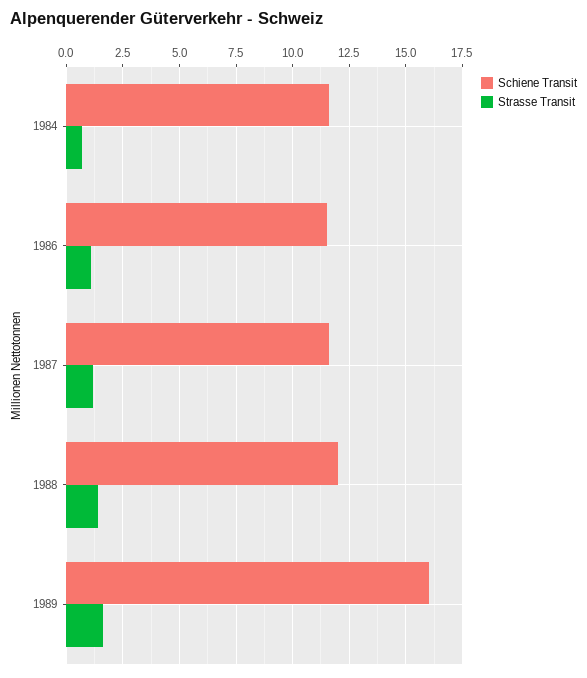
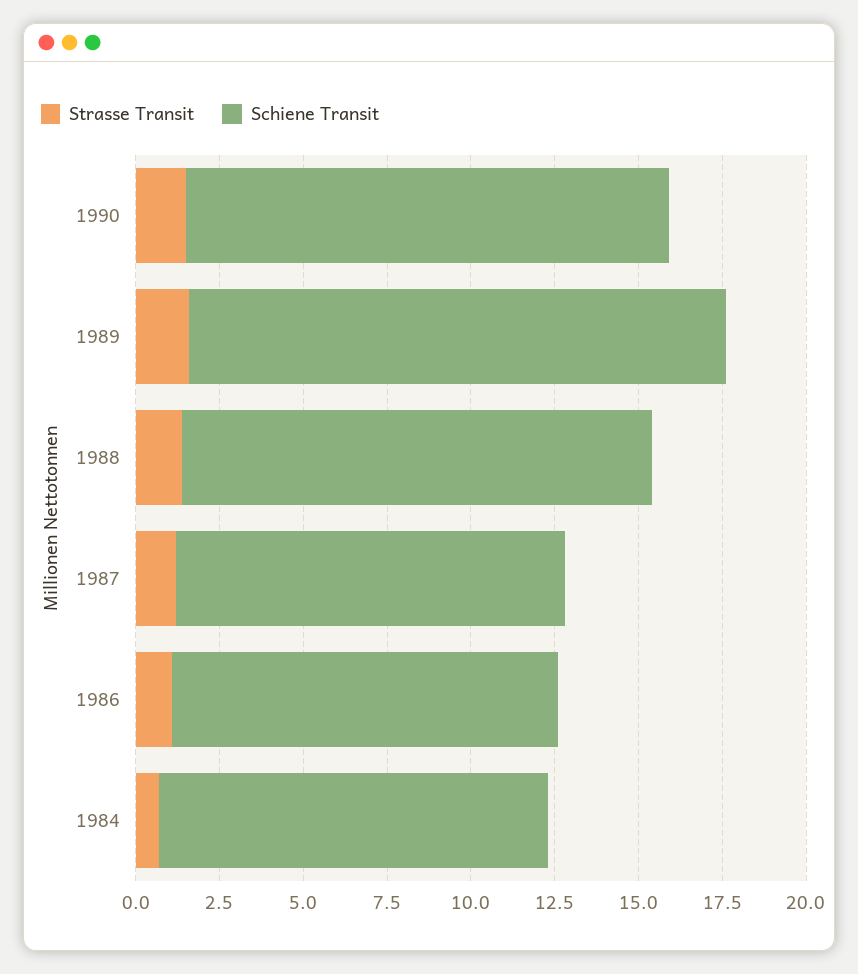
Schiene Transit, 1988: 12 -> 14
Strasse Transit, 1990: none -> 1.5
Schiene Transit, 1990: none -> 14.5

